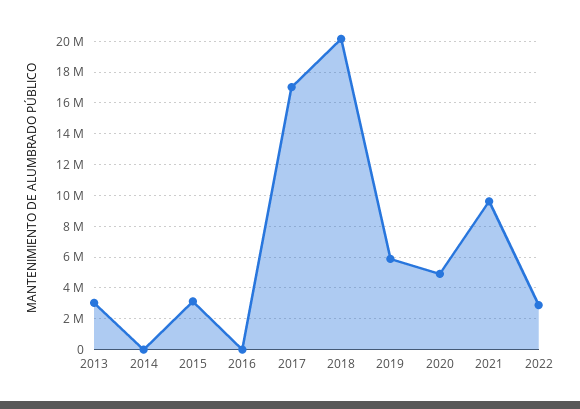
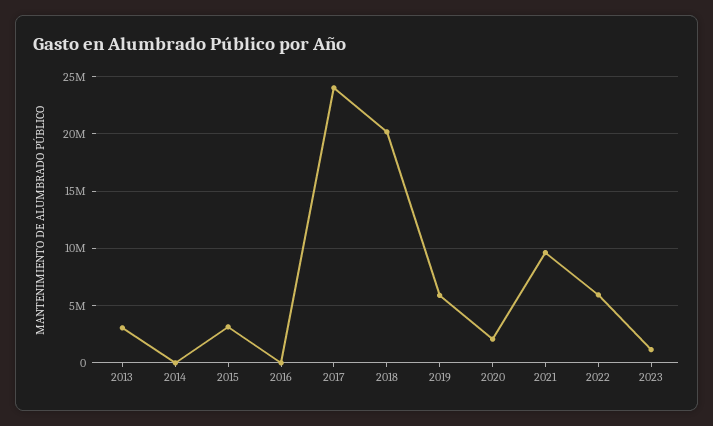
2017: 17000000 -> 24000000
2020: 5000000 -> 2000000
2022: 3000000 -> 6000000
2023: none -> 1000000

